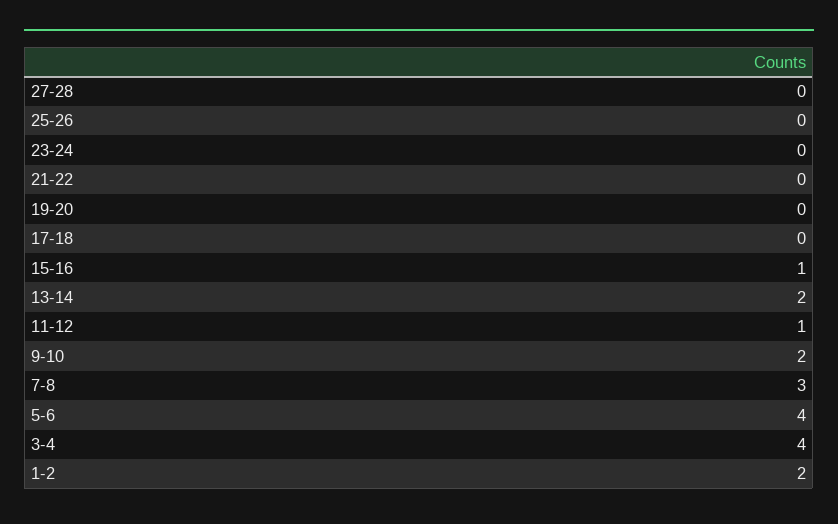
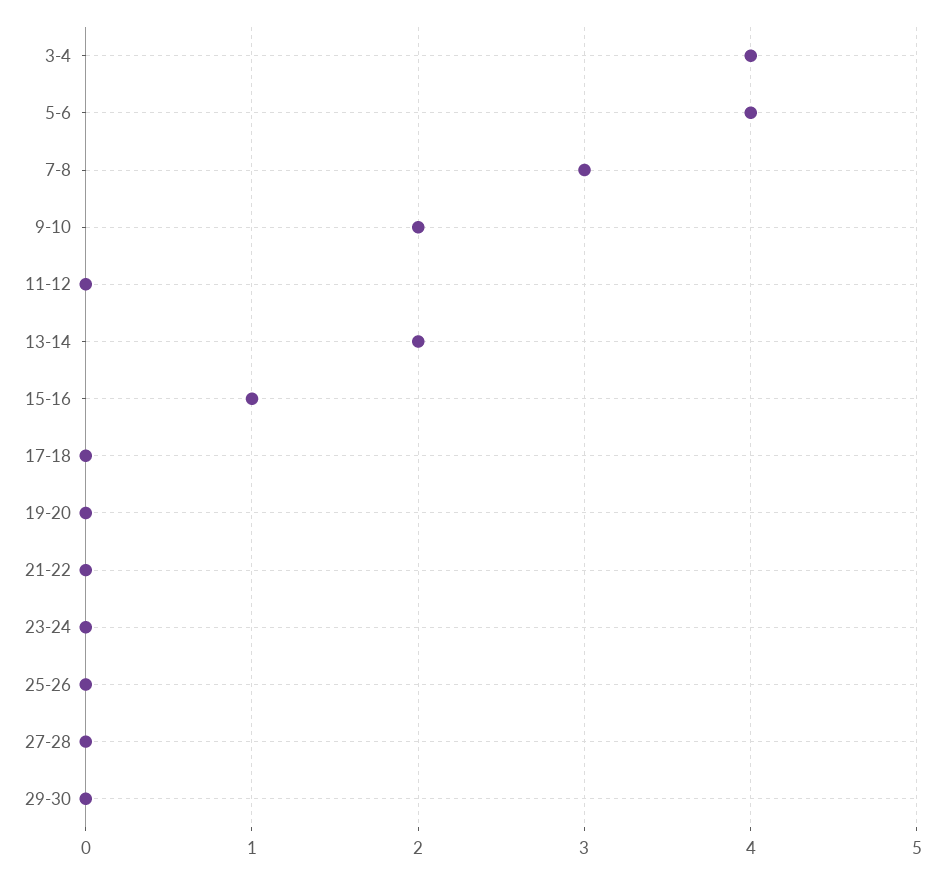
11-12: 1 -> 0
1-2: 2 -> none
29-30: none -> 0

